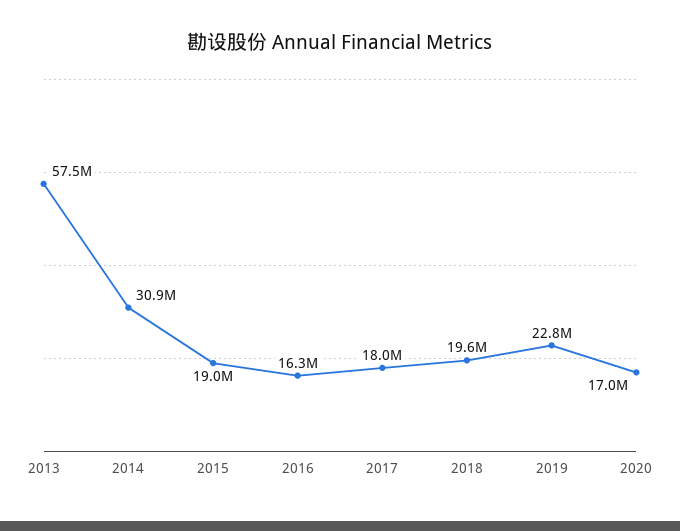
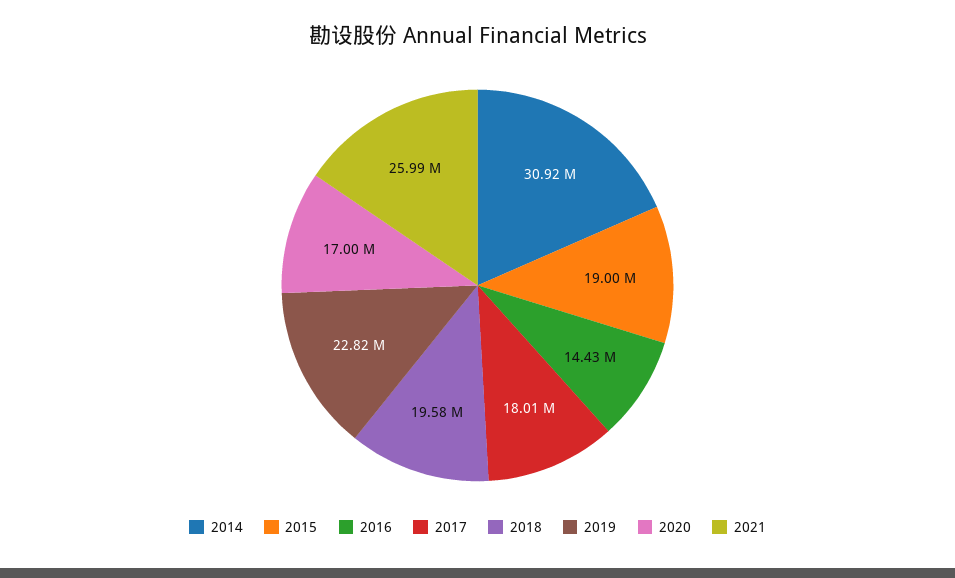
2013: 57500000 -> none
2016: 16300000 -> 14430000
2021: none -> 25990000

